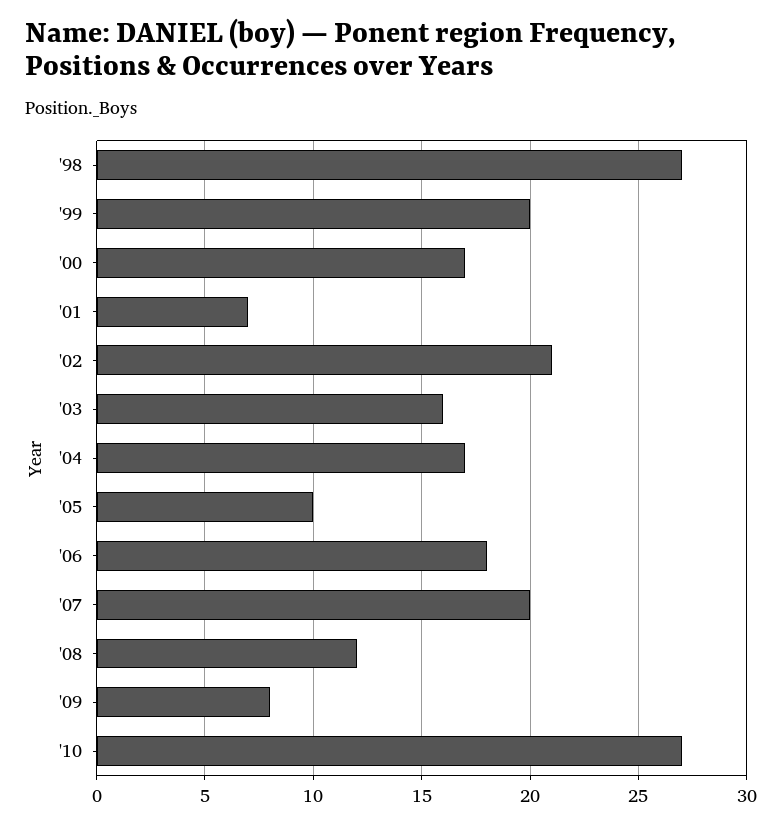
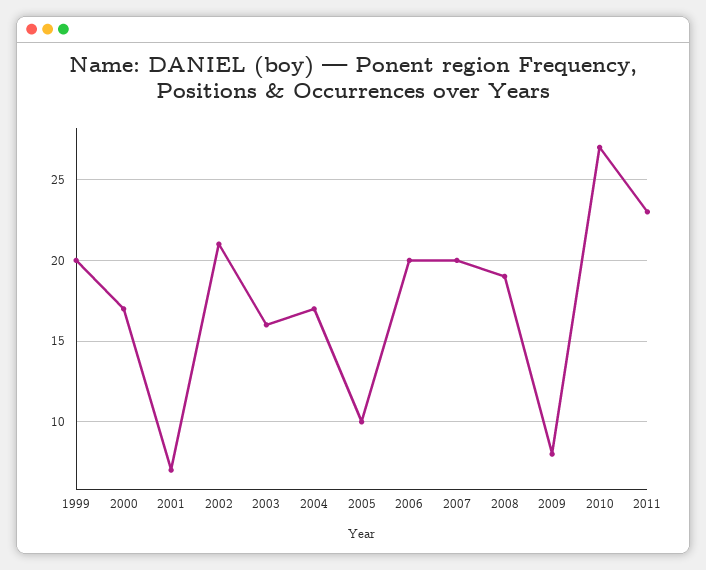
'98: 27 -> none
'06: 18 -> 20
'08: 12 -> 19
2011: none -> 23

